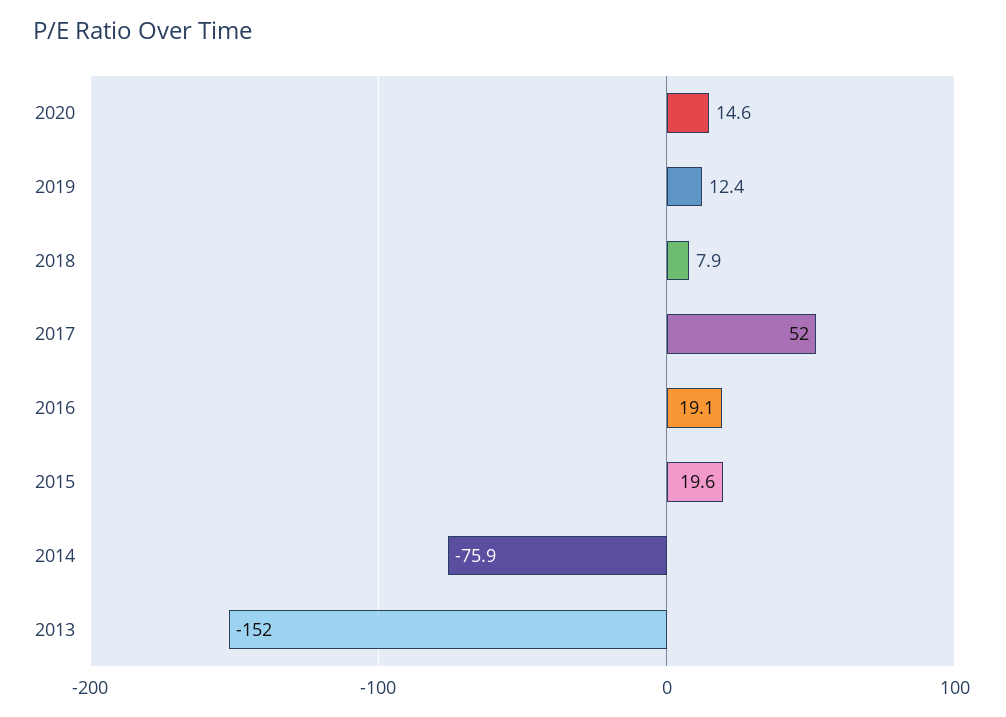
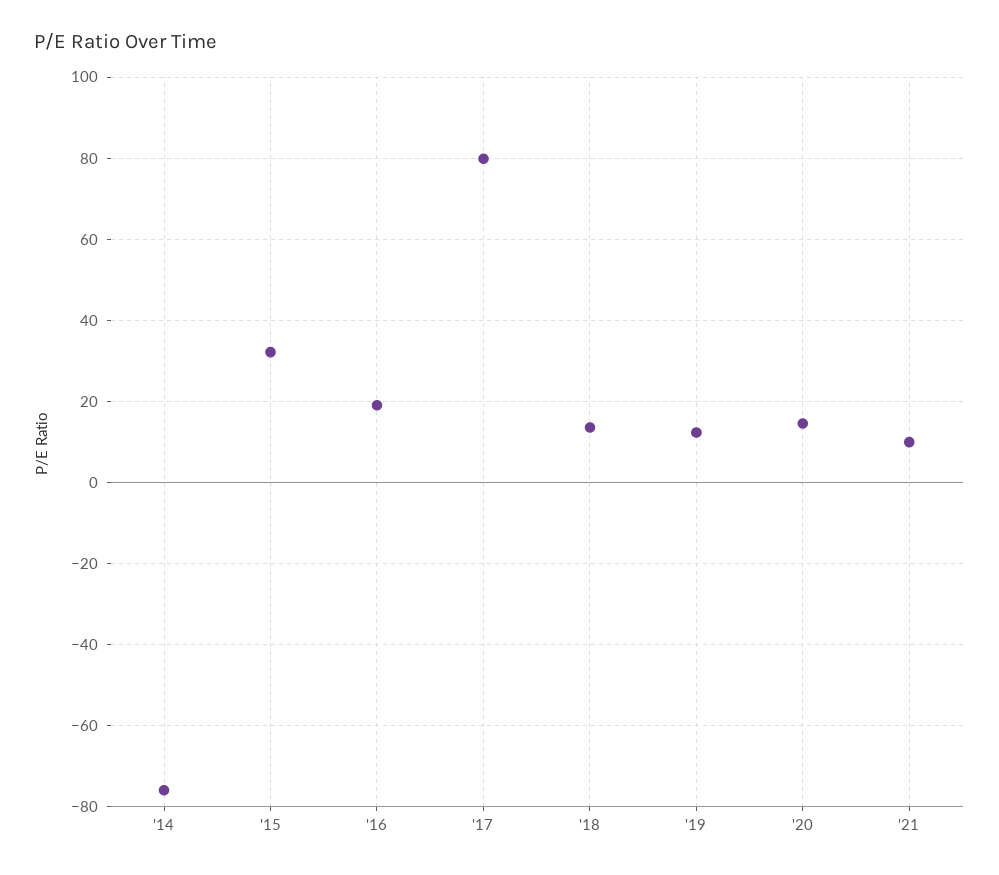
2018: 7.9 -> 14
2017: 52 -> 80
2015: 19.6 -> 32
2013: -152 -> none
'21: none -> 10

